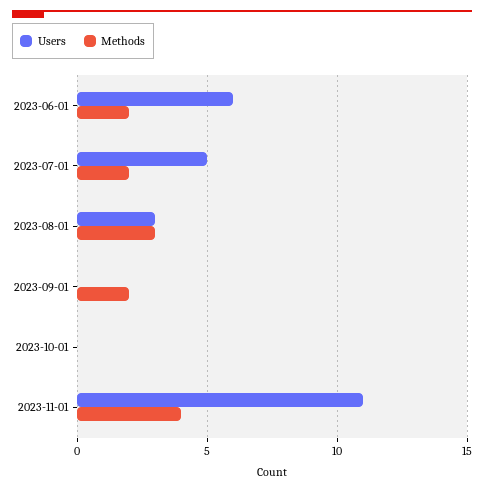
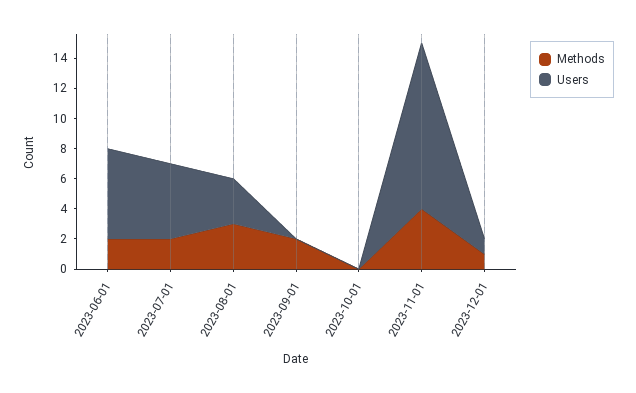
Methods, 2023-12-01: none -> 1
Users, 2023-12-01: none -> 1

